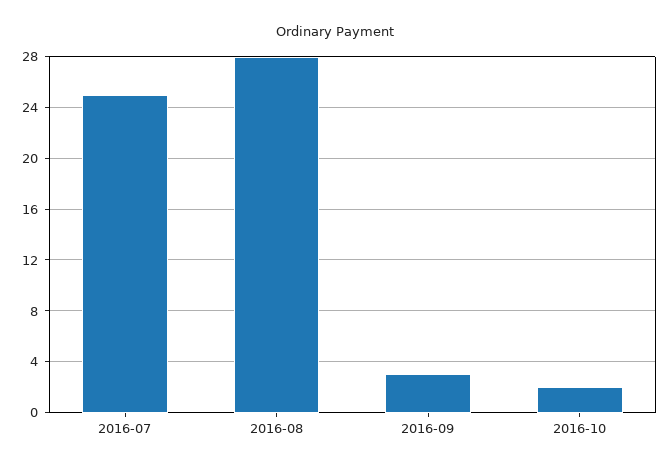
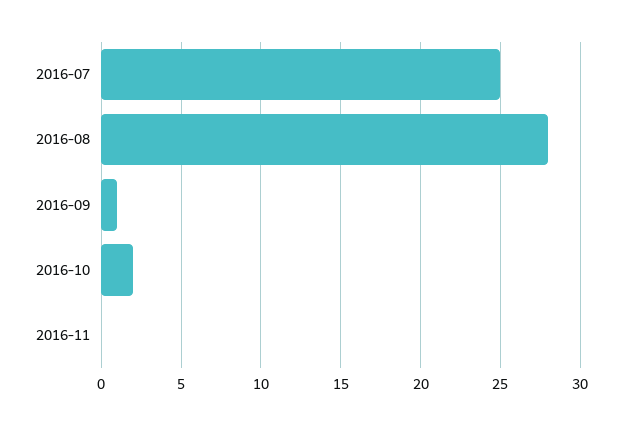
2016-09: 3 -> 1
2016-11: none -> 0

